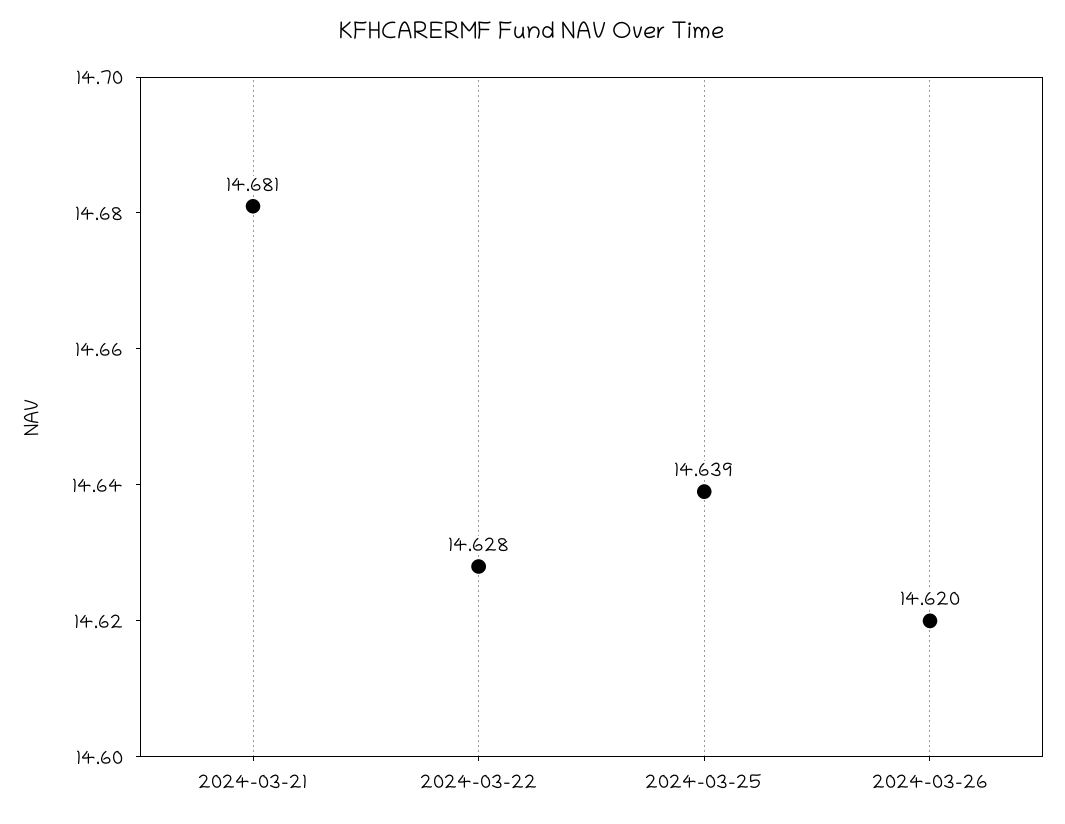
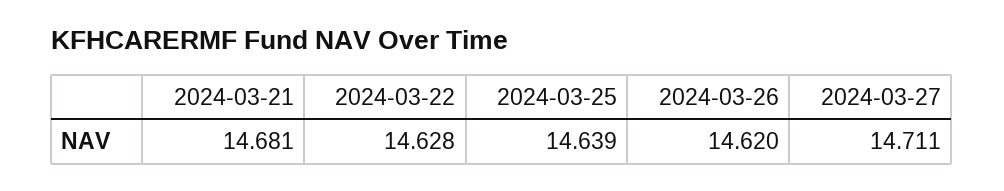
2024-03-27: none -> 14.711

